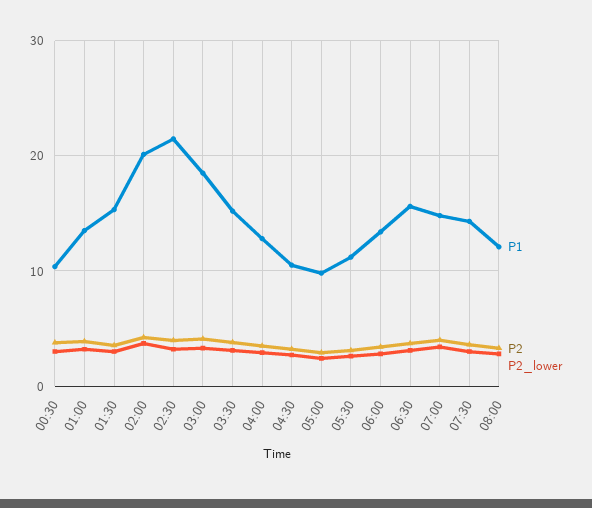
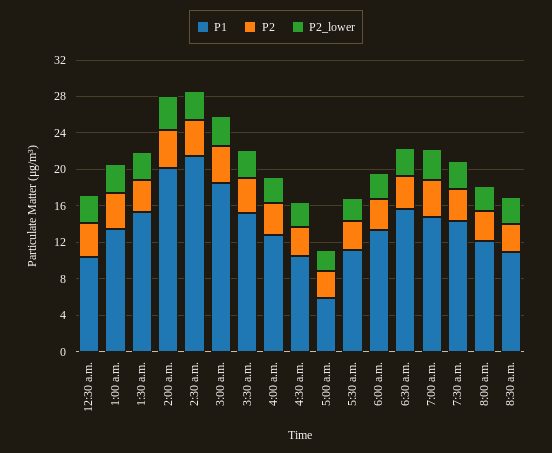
P1, 05:00: 10 -> 6
P1, 8:30 a.m.: none -> 11
P2, 8:30 a.m.: none -> 3
P2_lower, 8:30 a.m.: none -> 3

